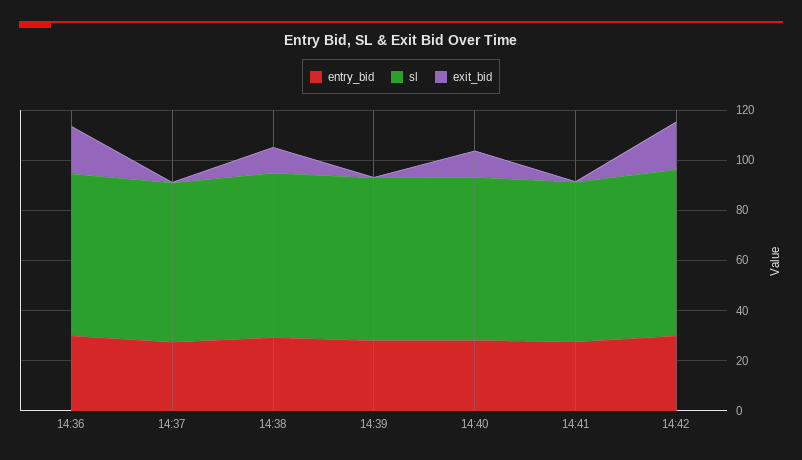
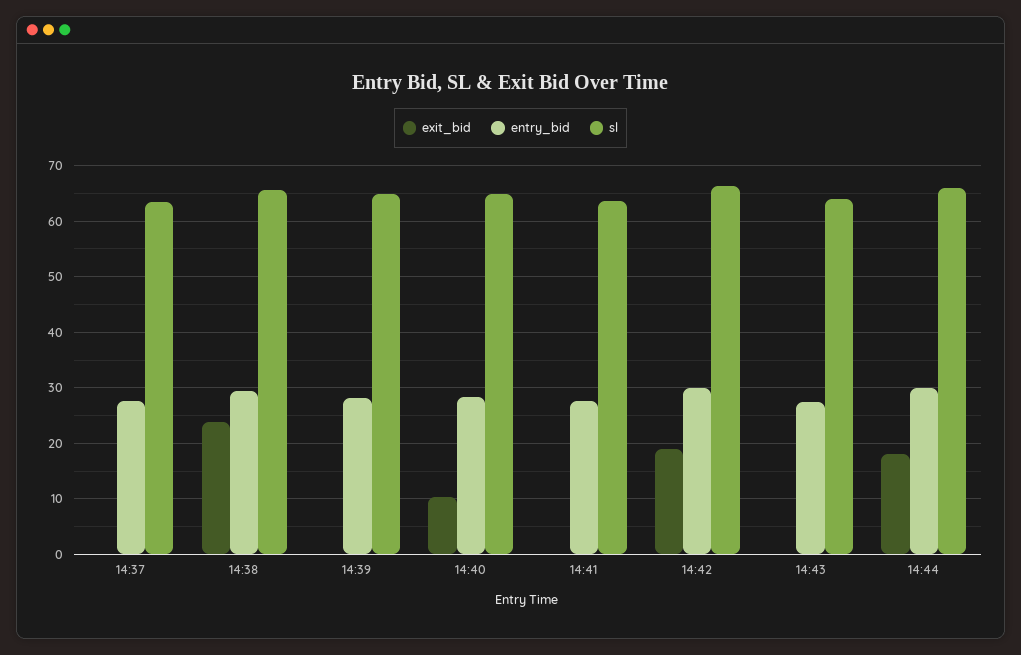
entry_bid, 14:36: 30 -> none
sl, 14:36: 65 -> none
exit_bid, 14:36: 20 -> none
exit_bid, 14:38: 10 -> 24
exit_bid, 14:43: none -> 0
entry_bid, 14:43: none -> 28
sl, 14:43: none -> 64
exit_bid, 14:44: none -> 18
entry_bid, 14:44: none -> 30
sl, 14:44: none -> 66

